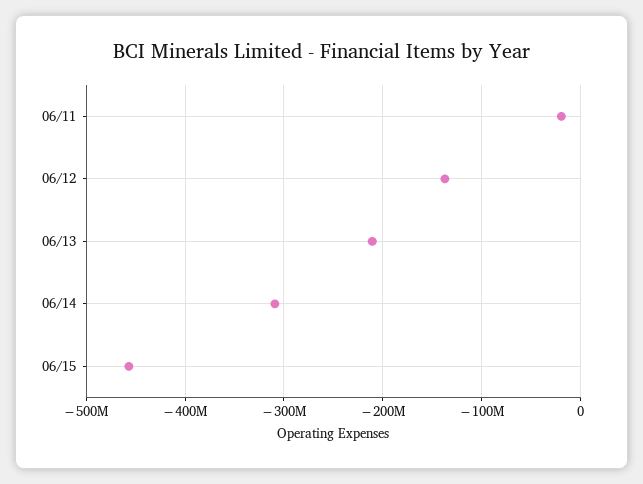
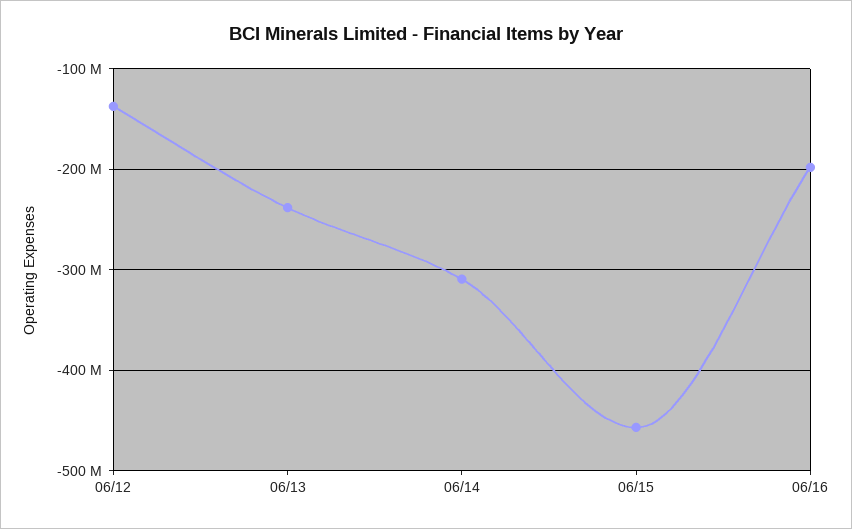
06/11: -20000000 -> none
06/13: -210000000 -> -240000000
06/16: none -> -200000000

